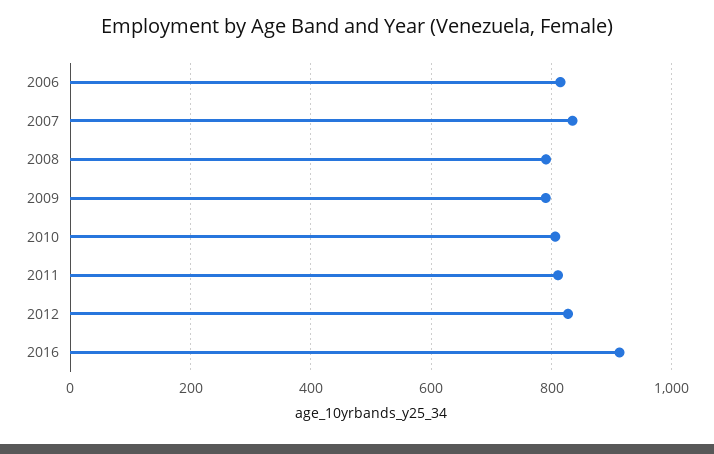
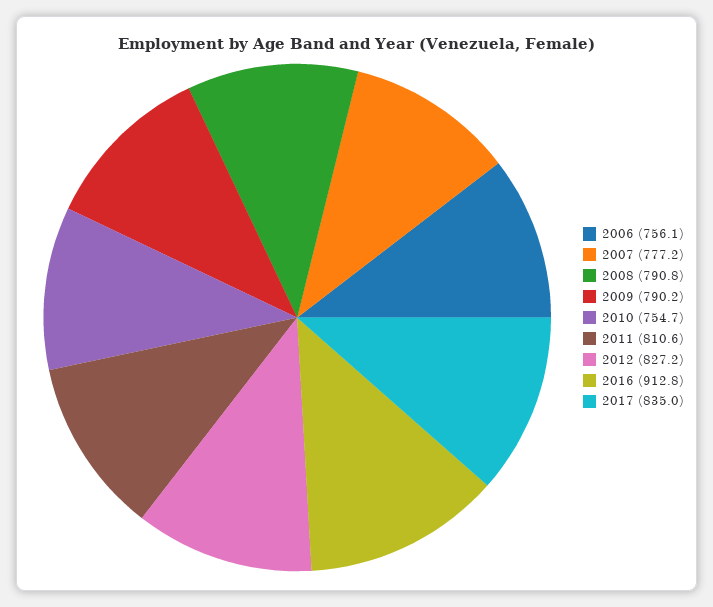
2006: 820 -> 756.1
2007: 840 -> 777.2
2010: 800 -> 754.7
2017: none -> 835

